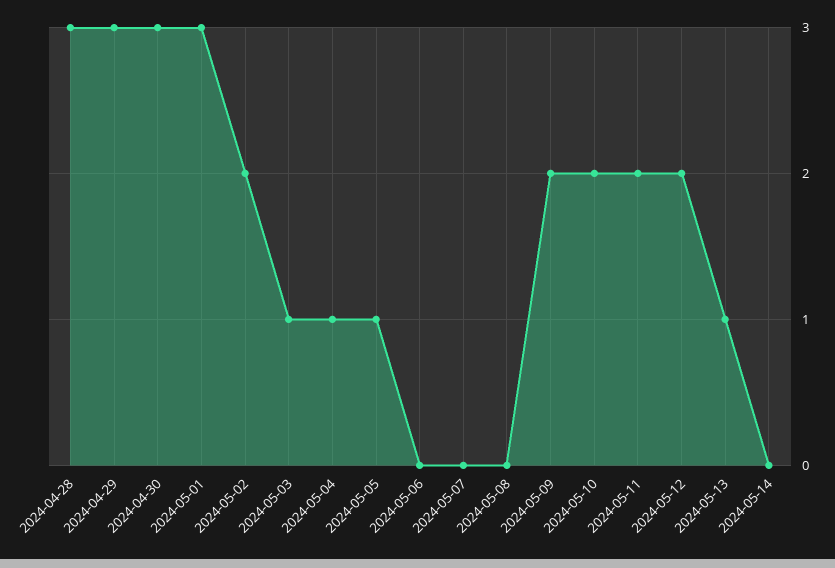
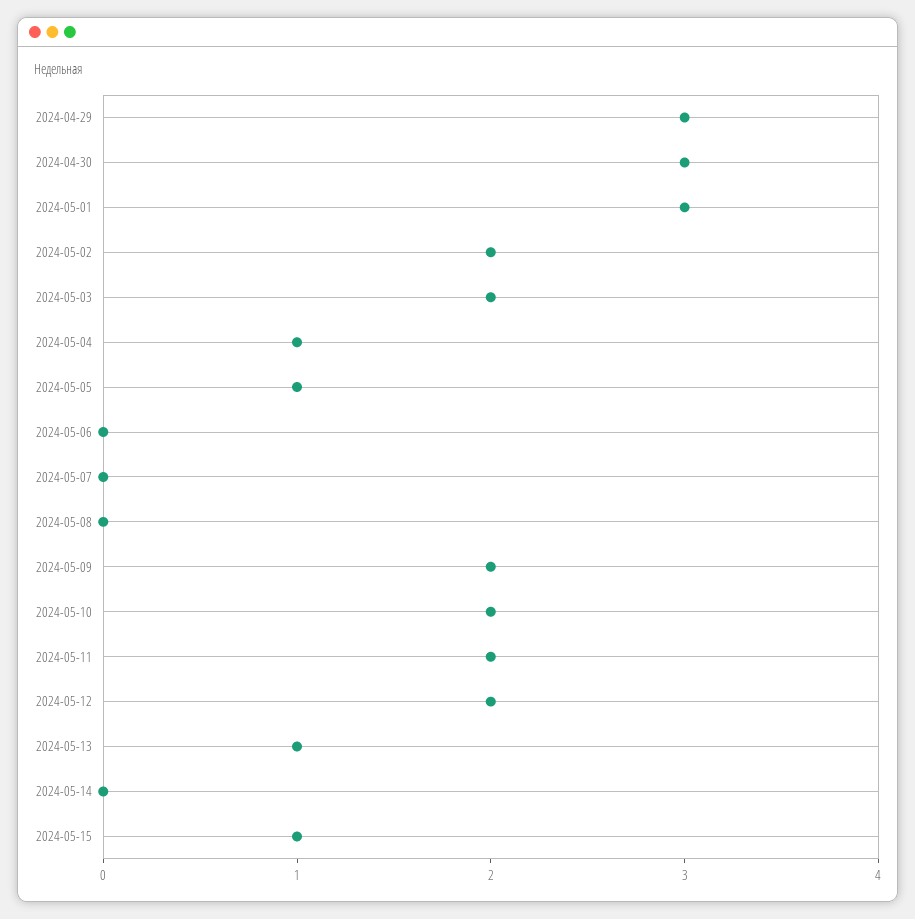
2024-04-28: 3 -> none
2024-05-03: 1 -> 2
2024-05-15: none -> 1

